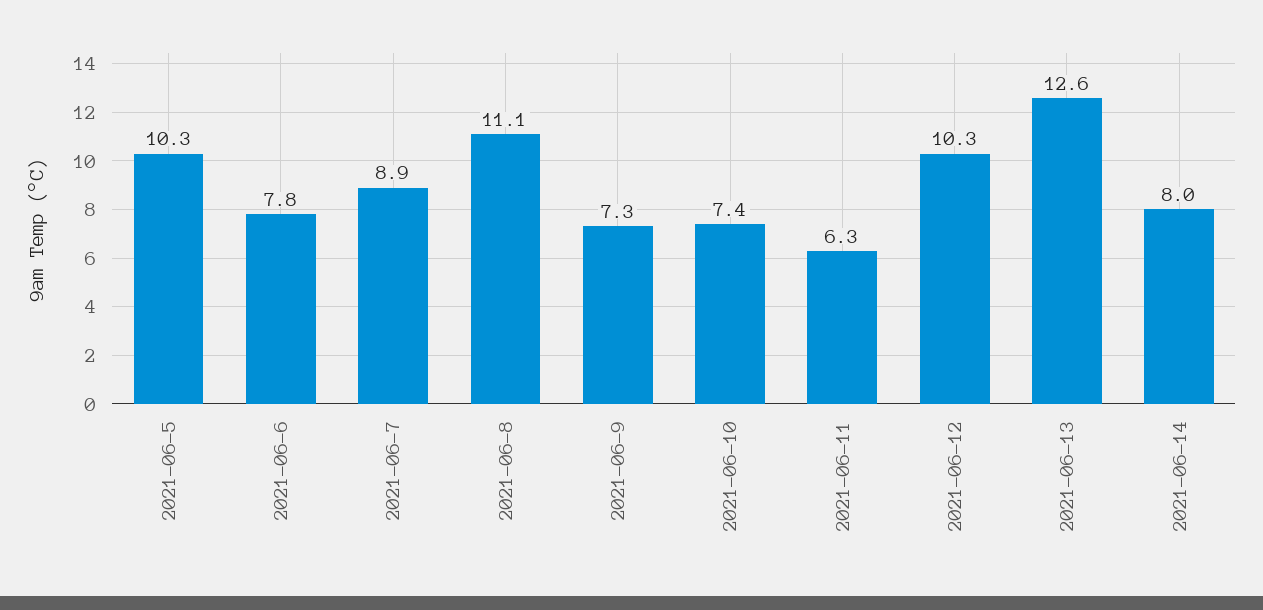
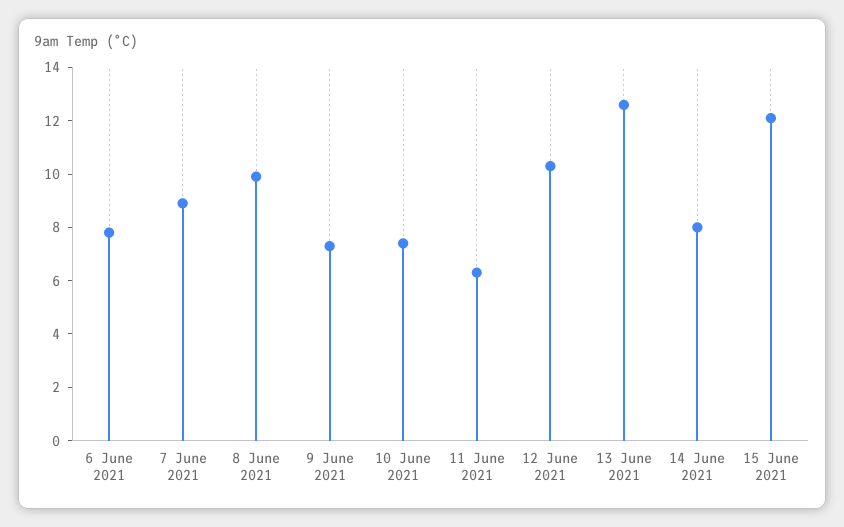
2021-06-5: 10.3 -> none
2021-06-8: 11.1 -> 10
15 June 2021: none -> 12

